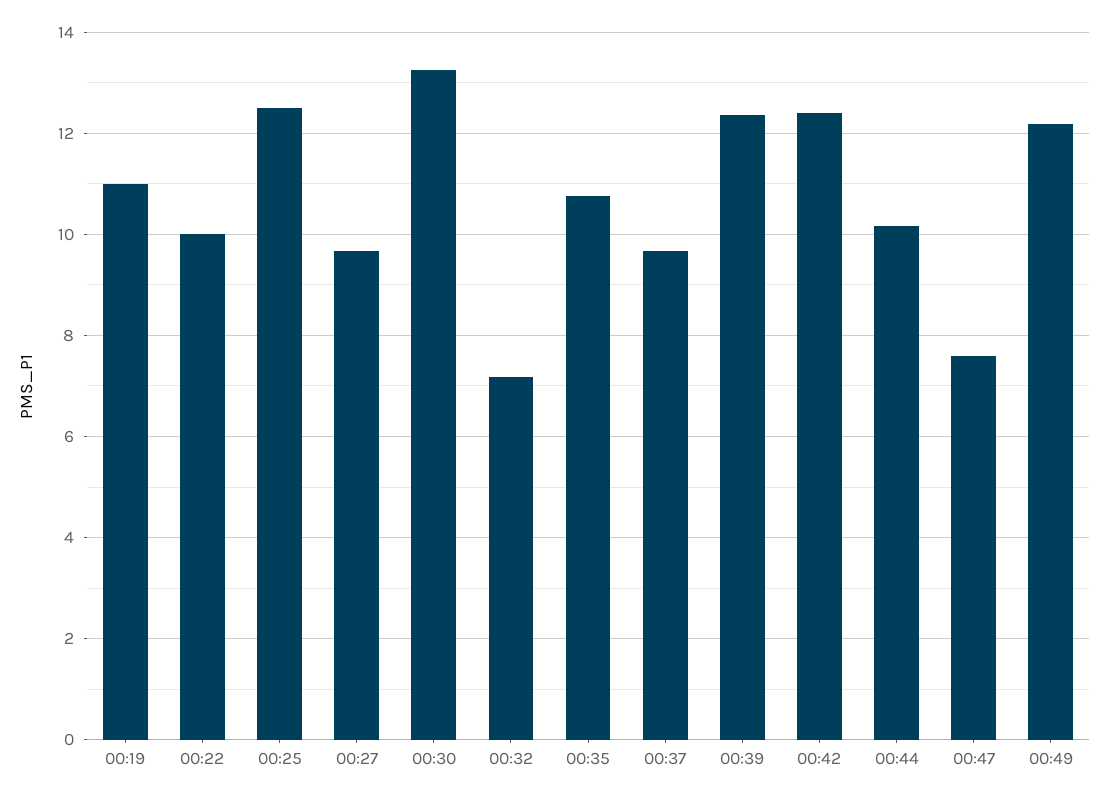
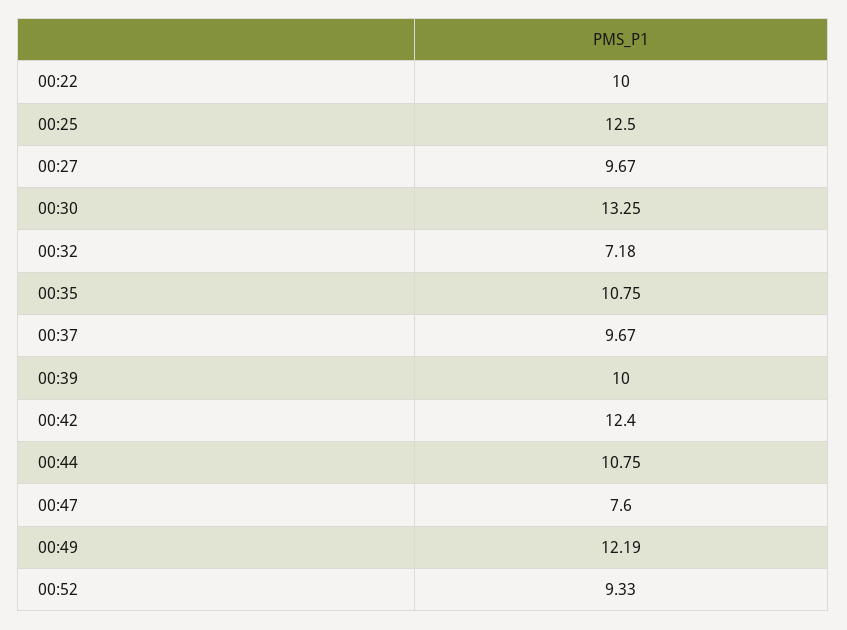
00:19: 11 -> none
00:39: 12.4 -> 10
00:44: 10.2 -> 10.75
00:52: none -> 9.33

